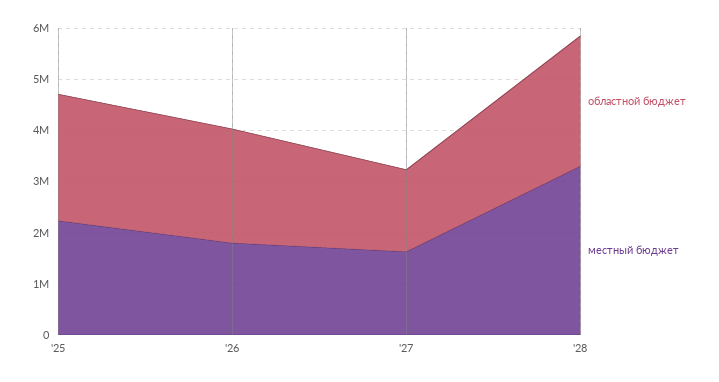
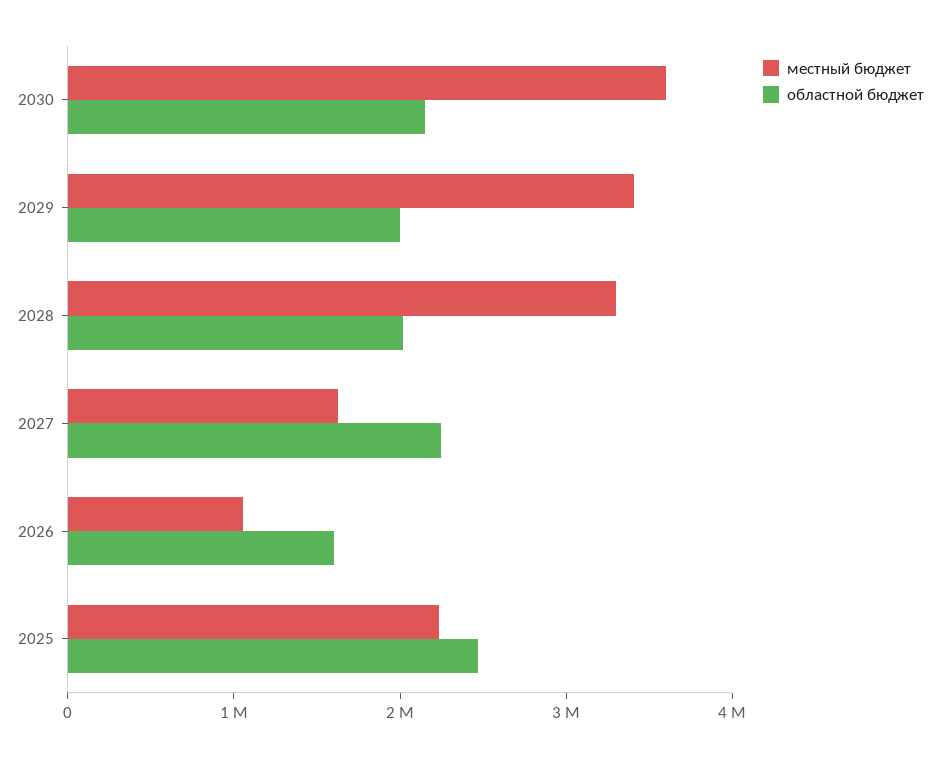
областной бюджет, '26: 2200000 -> 1600000
местный бюджет, '26: 1800000 -> 1000000
областной бюджет, '27: 1600000 -> 2200000
областной бюджет, '28: 2600000 -> 2000000
местный бюджет, 2030: none -> 3600000
областной бюджет, 2030: none -> 2200000
местный бюджет, 2029: none -> 3400000
областной бюджет, 2029: none -> 2000000

